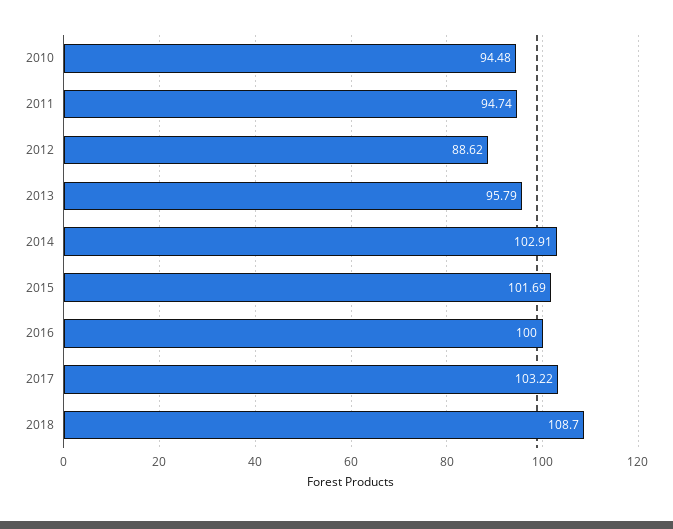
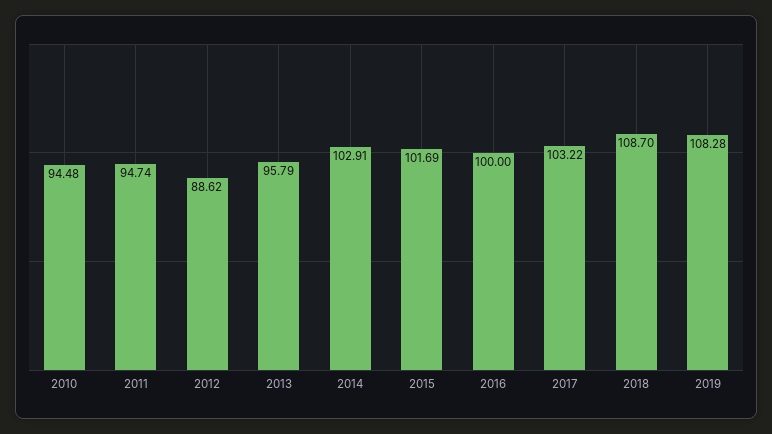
2019: none -> 108.28

